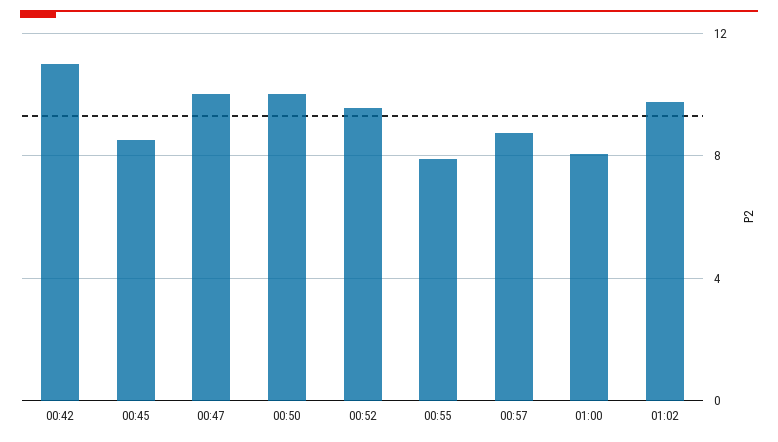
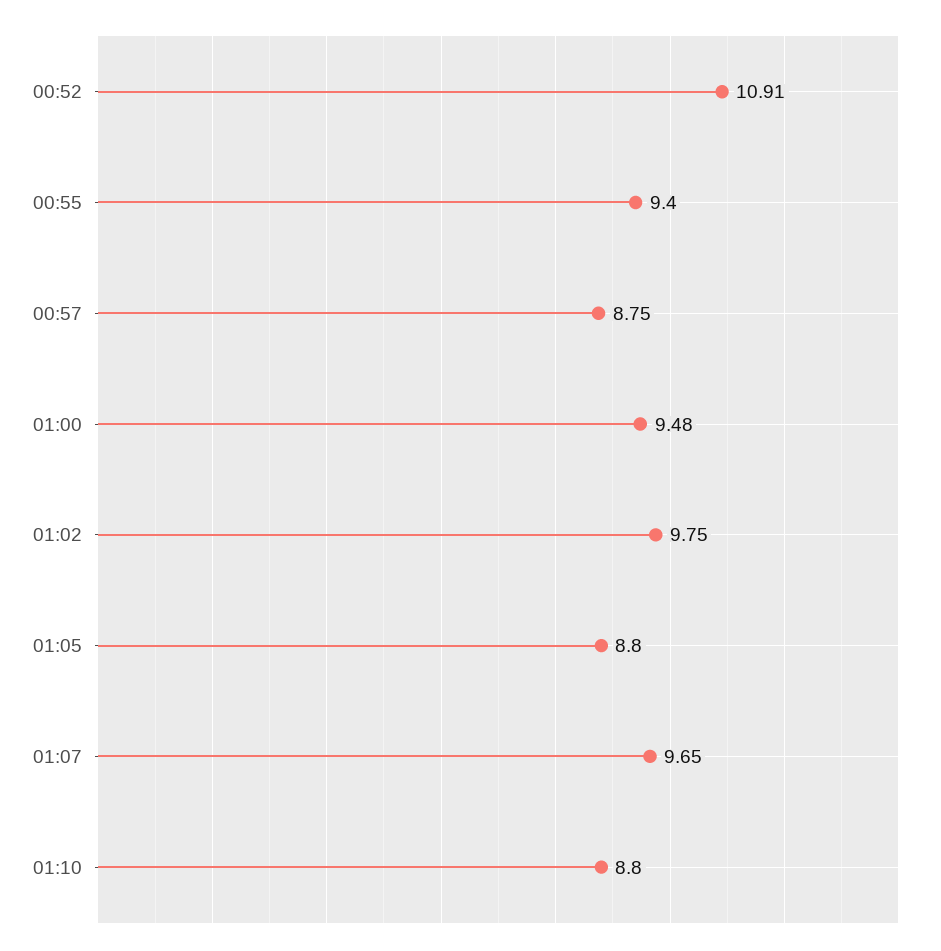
00:42: 11 -> none
00:45: 8.5 -> none
00:47: 10 -> none
00:50: 10 -> none
00:52: 9.5 -> 10.91
00:55: 8 -> 9.4
01:00: 8 -> 9.48
01:05: none -> 8.8
01:07: none -> 9.65
01:10: none -> 8.8

